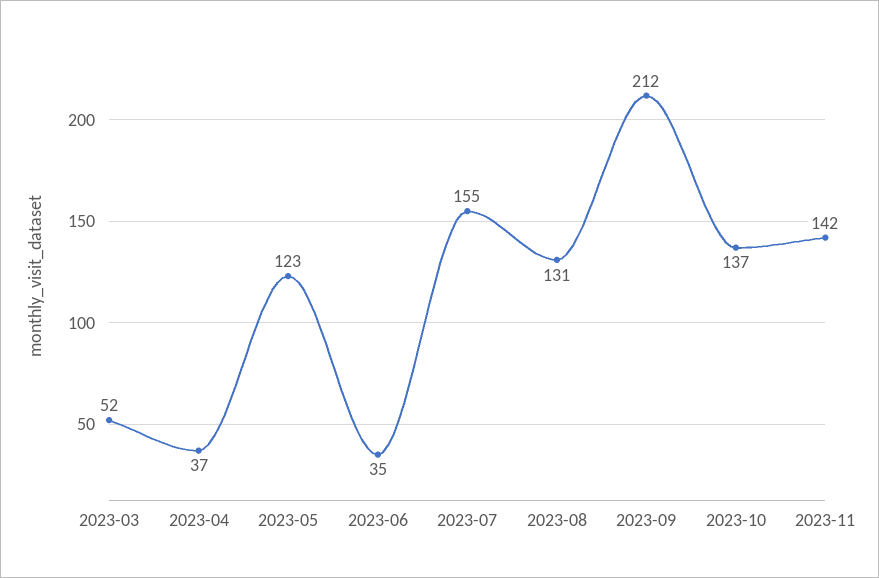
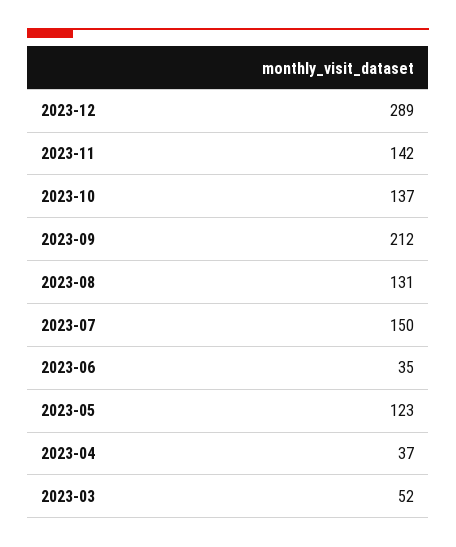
2023-07: 155 -> 150
2023-12: none -> 289

